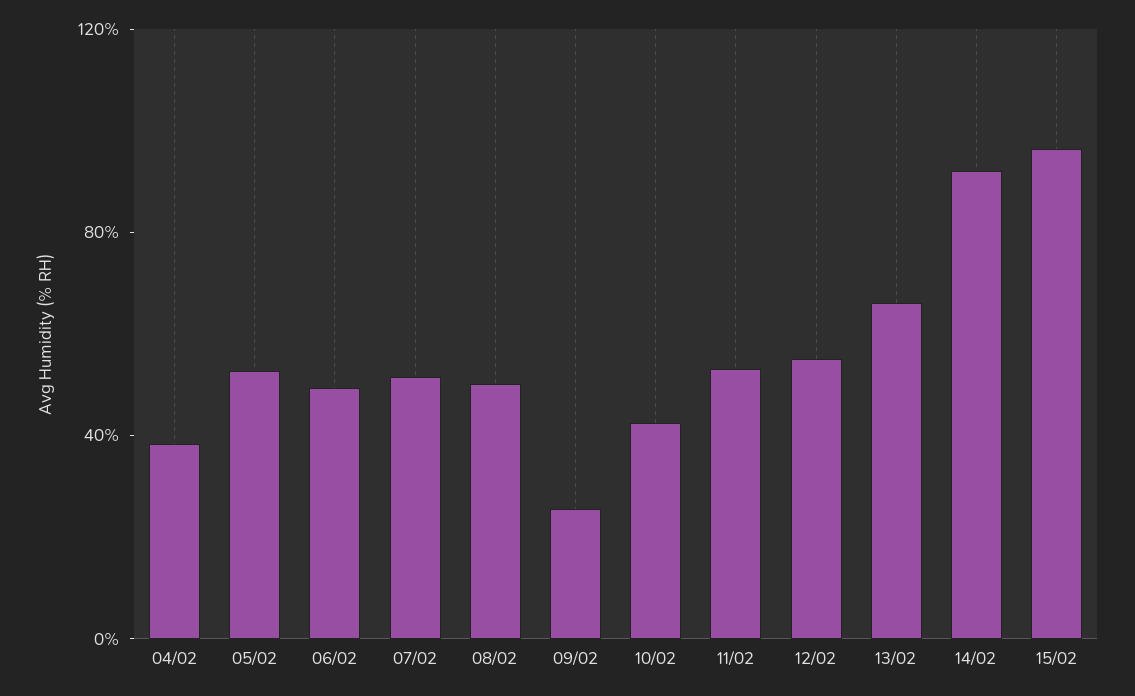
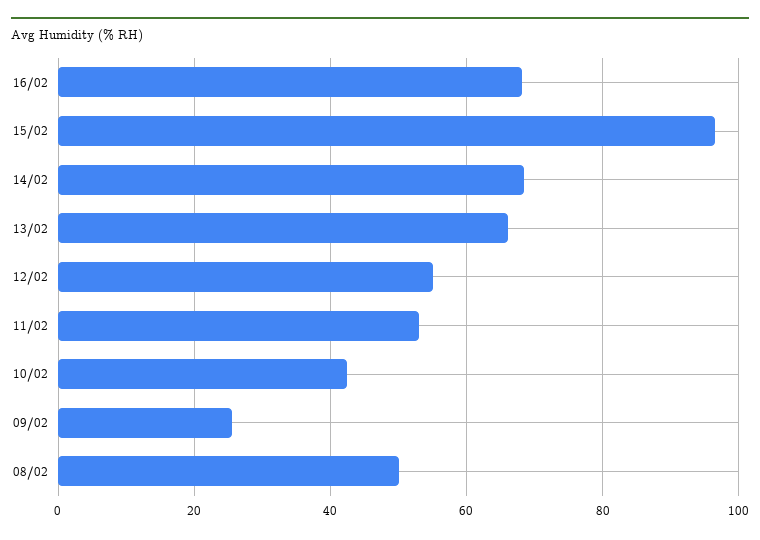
04/02: 40 -> none
05/02: 50 -> none
06/02: 50 -> none
07/02: 50 -> none
14/02: 90 -> 68
16/02: none -> 68

